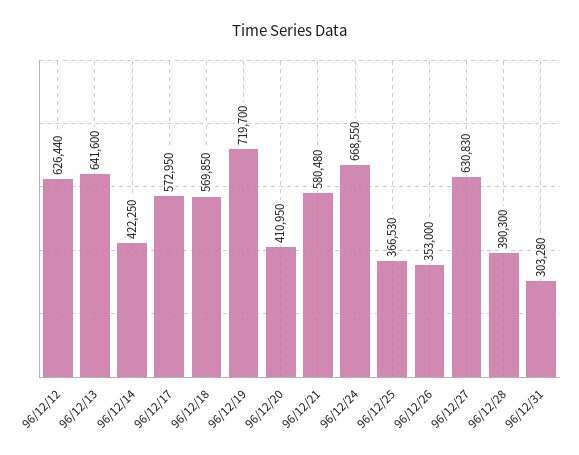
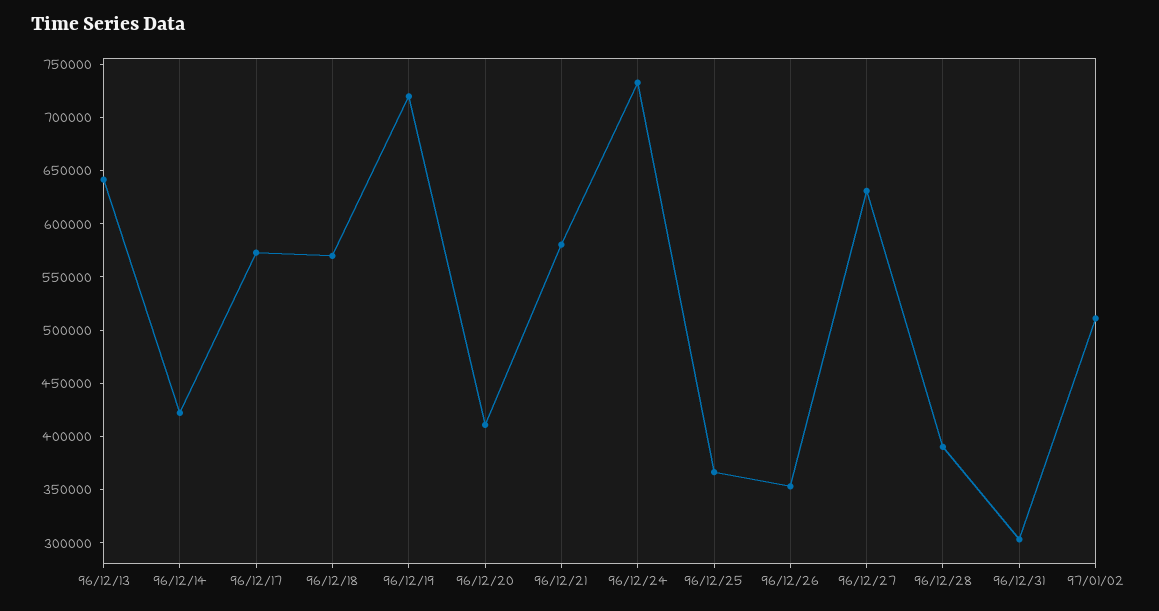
96/12/12: 626440 -> none
96/12/24: 668550 -> 730000
97/01/02: none -> 510000

